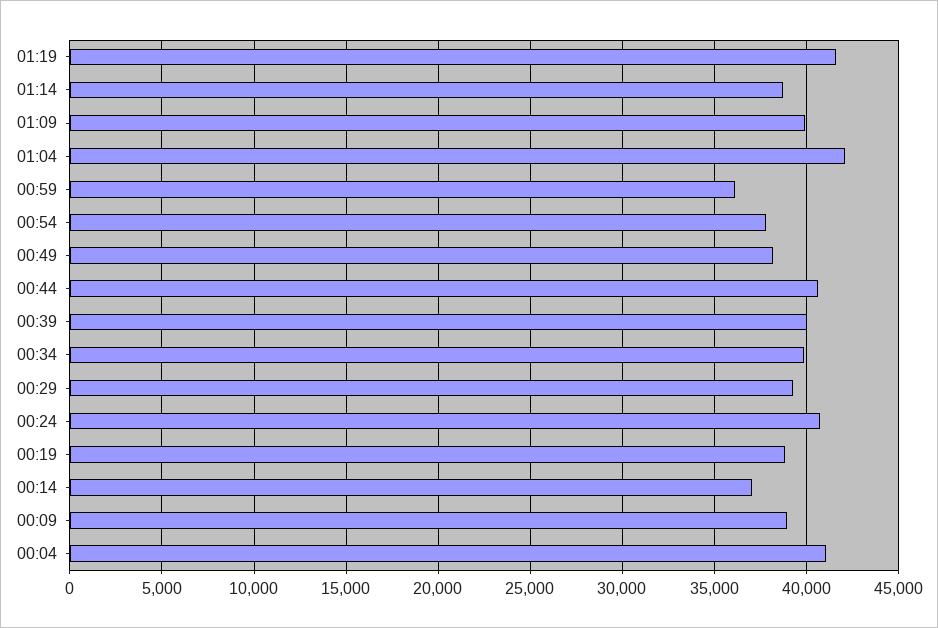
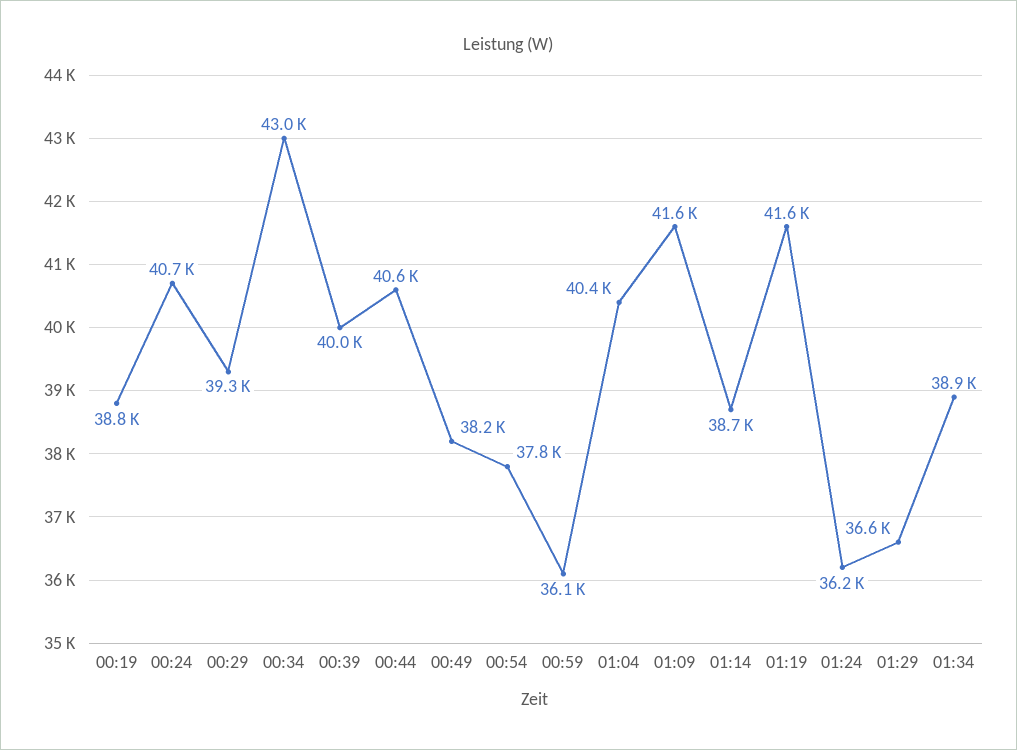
01:09: 40000 -> 41600
01:04: 42000 -> 40400
00:34: 40000 -> 43000
00:14: 37000 -> none
00:09: 39000 -> none
00:04: 41000 -> none
01:24: none -> 36200
01:29: none -> 36600
01:34: none -> 38900

